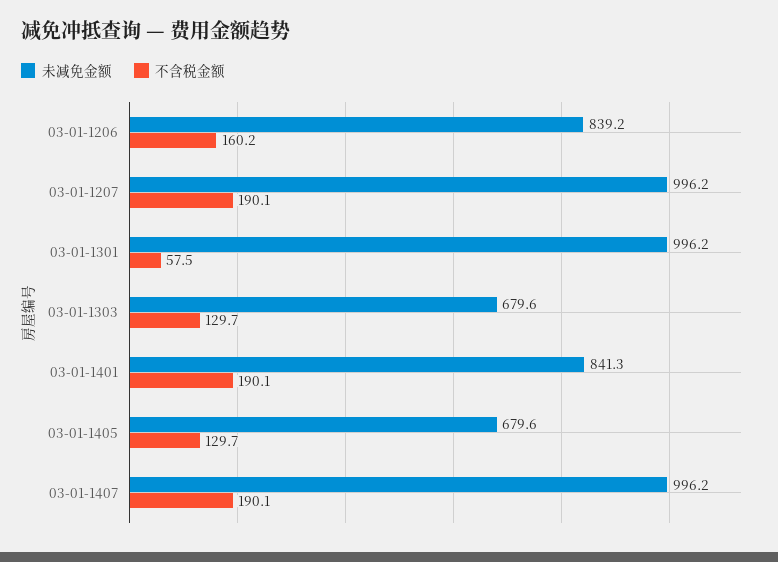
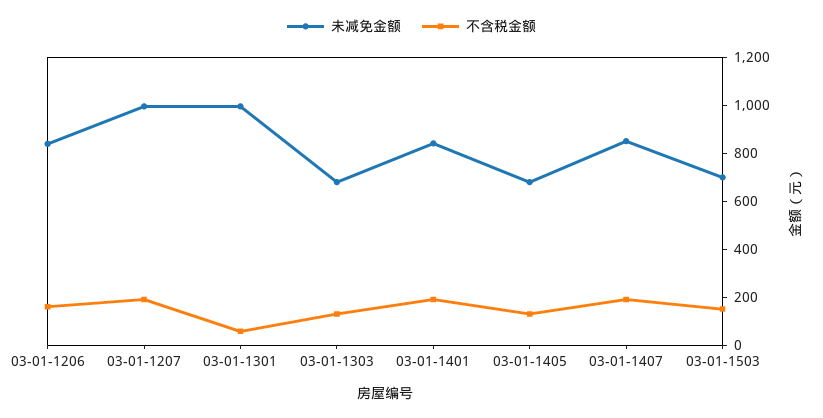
未减免金额, 03-01-1407: 996.2 -> 850
未减免金额, 03-01-1503: none -> 700
不含税金额, 03-01-1503: none -> 150

